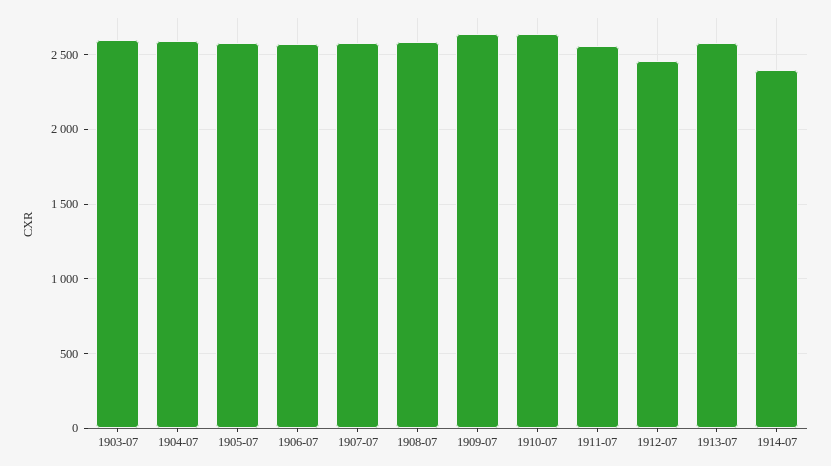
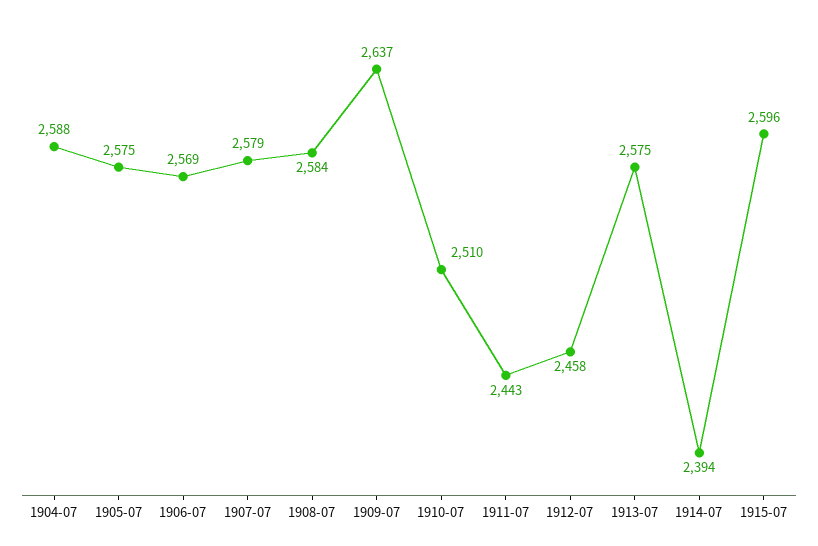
1903-07: 2600 -> none
1910-07: 2650 -> 2510
1911-07: 2550 -> 2443
1915-07: none -> 2596

